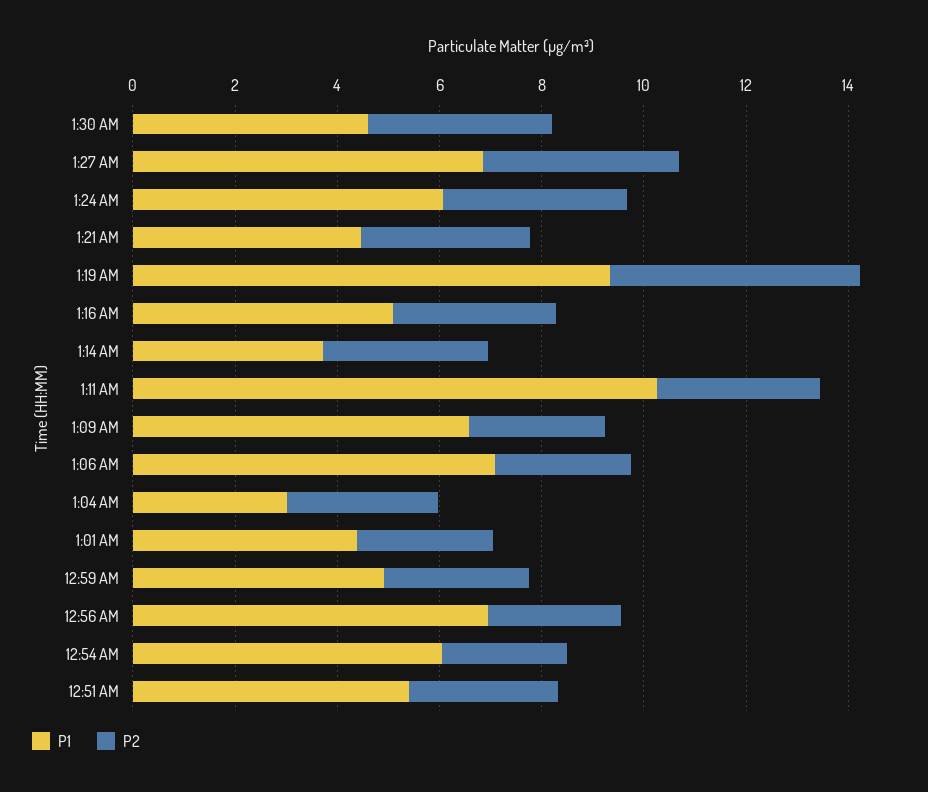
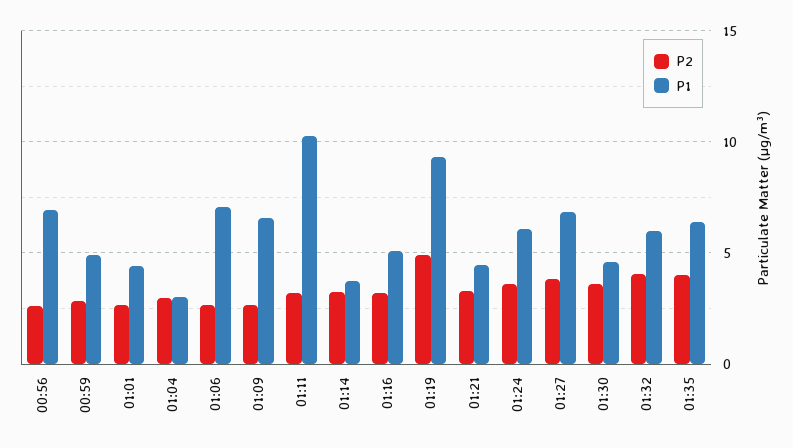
P1, 12:54 AM: 6 -> none
P2, 12:54 AM: 2.5 -> none
P1, 12:51 AM: 5.5 -> none
P2, 12:51 AM: 3 -> none
P2, 01:32: none -> 4
P1, 01:32: none -> 6
P2, 01:35: none -> 4
P1, 01:35: none -> 6.5

